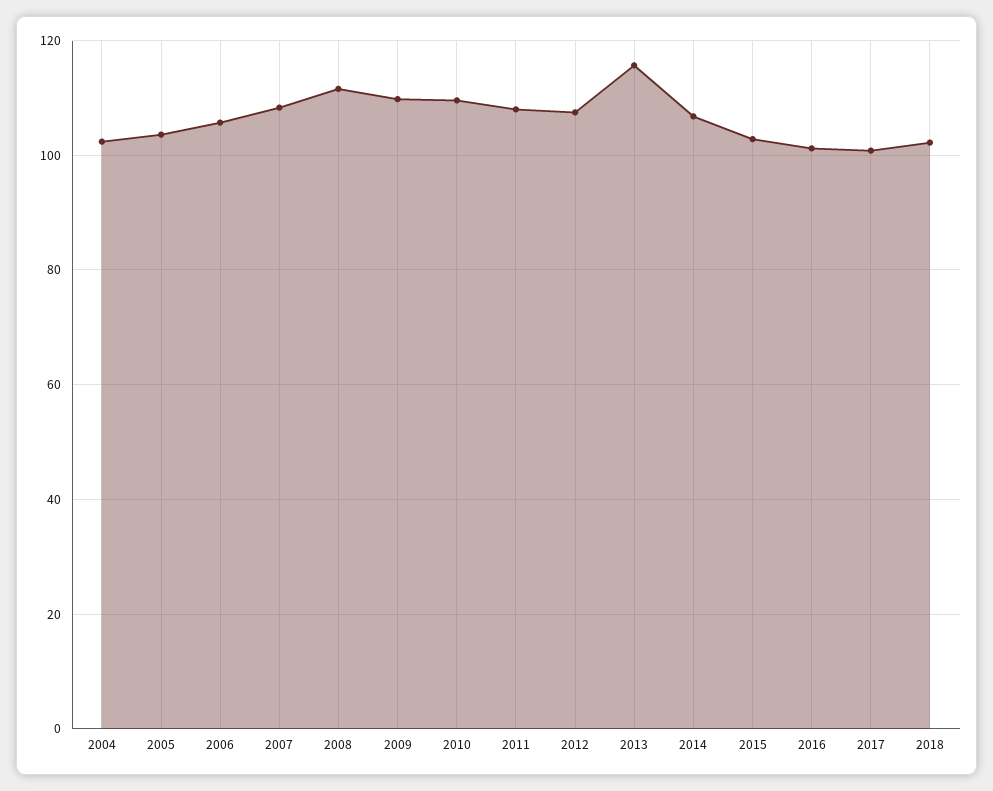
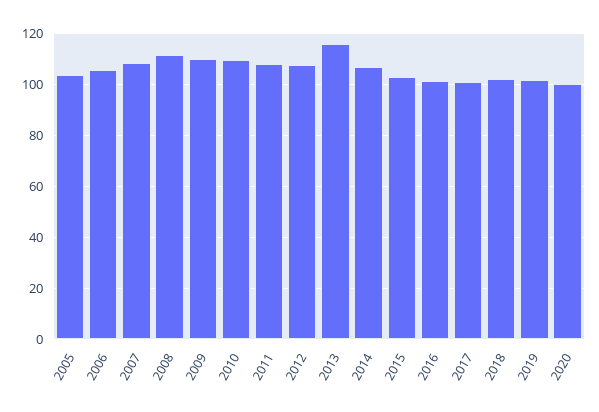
2004: 102 -> none
2019: none -> 102.5
2020: none -> 100

